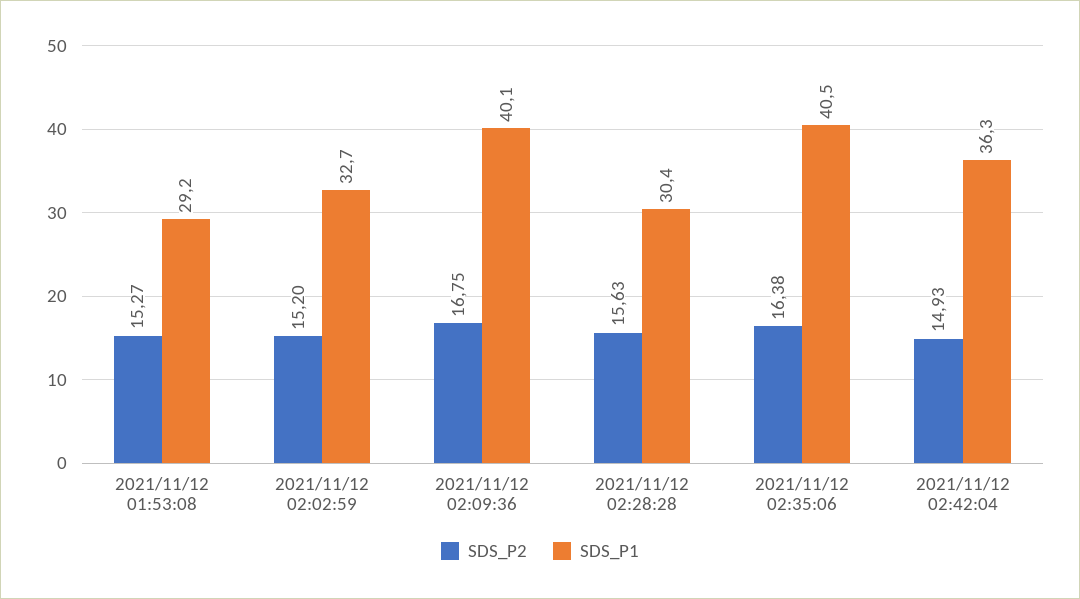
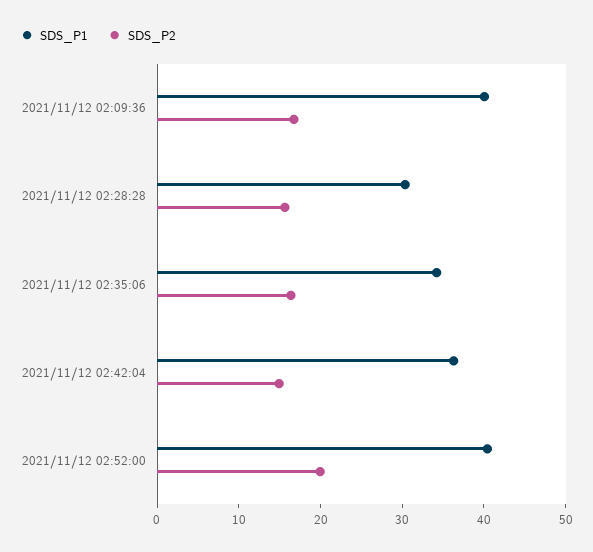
SDS_P2, 2021/11/12 01:53:08: 15.27 -> none
SDS_P1, 2021/11/12 01:53:08: 29.2 -> none
SDS_P2, 2021/11/12 02:02:59: 15.2 -> none
SDS_P1, 2021/11/12 02:02:59: 32.7 -> none
SDS_P1, 2021/11/12 02:35:06: 40.5 -> 34
SDS_P1, 2021/11/12 02:52:00: none -> 40
SDS_P2, 2021/11/12 02:52:00: none -> 20

